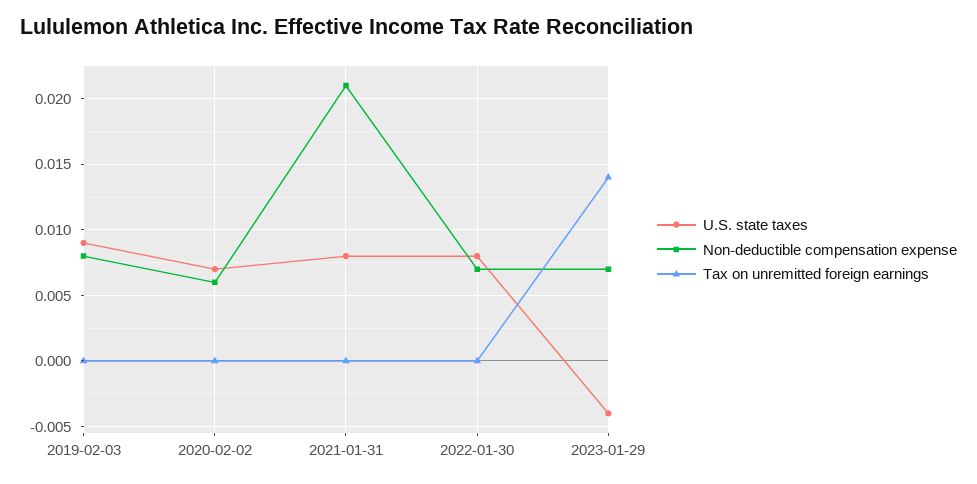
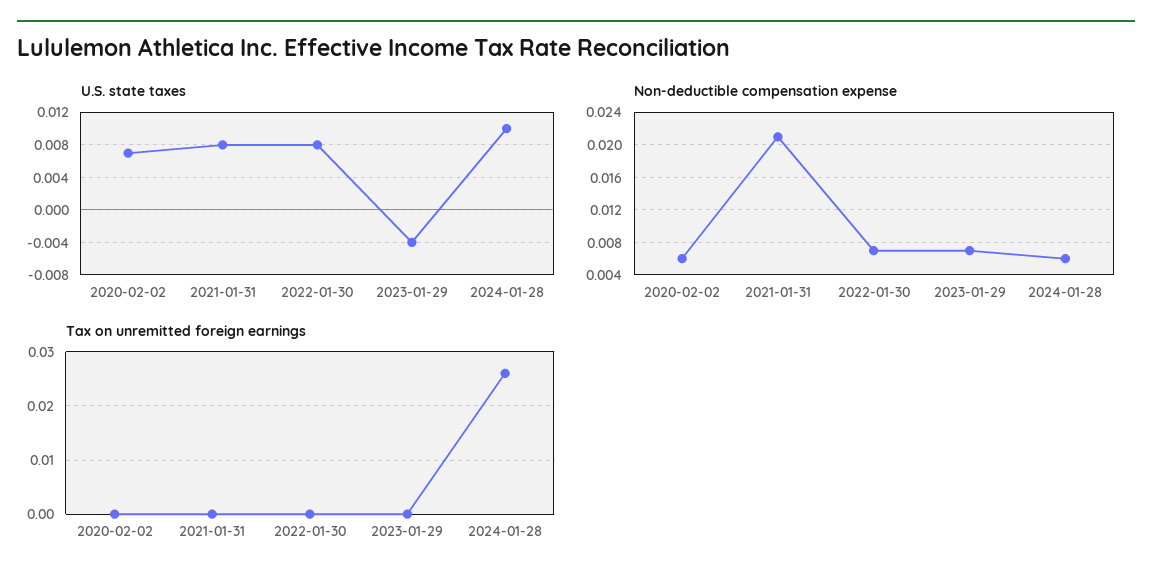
U.S. state taxes, 2019-02-03: 0.009 -> none
Non-deductible compensation expense, 2019-02-03: 0.008 -> none
Tax on unremitted foreign earnings, 2019-02-03: 0 -> none
Tax on unremitted foreign earnings, 2023-01-29: 0.014 -> 0
U.S. state taxes, 2024-01-28: none -> 0.01
Non-deductible compensation expense, 2024-01-28: none -> 0.006
Tax on unremitted foreign earnings, 2024-01-28: none -> 0.025

